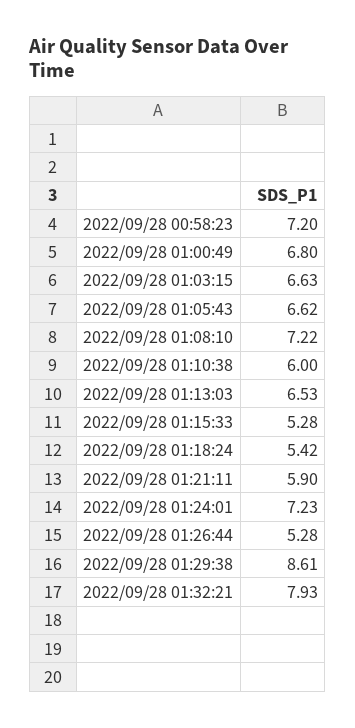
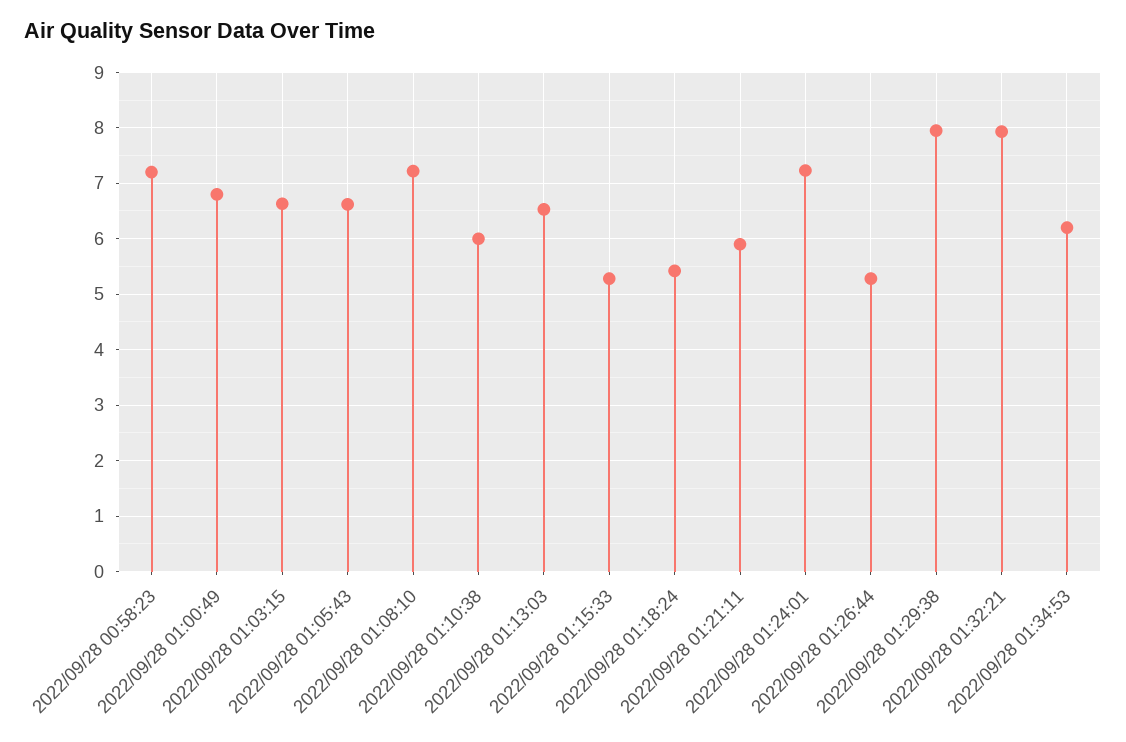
2022/09/28 01:29:38: 8.61 -> 8
2022/09/28 01:34:53: none -> 6.2

